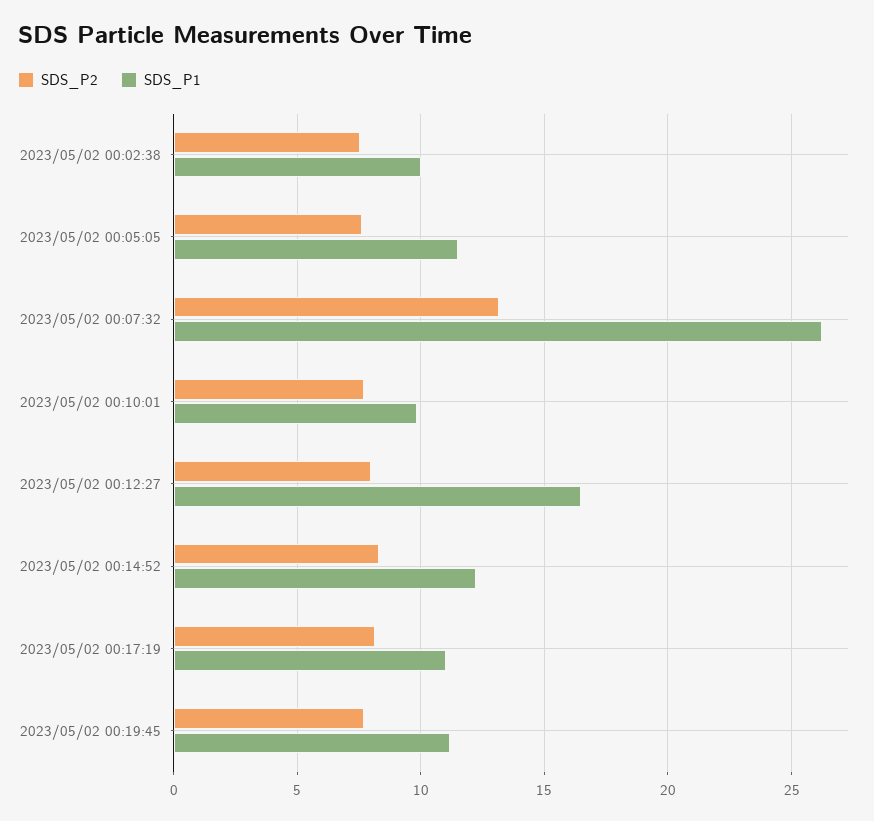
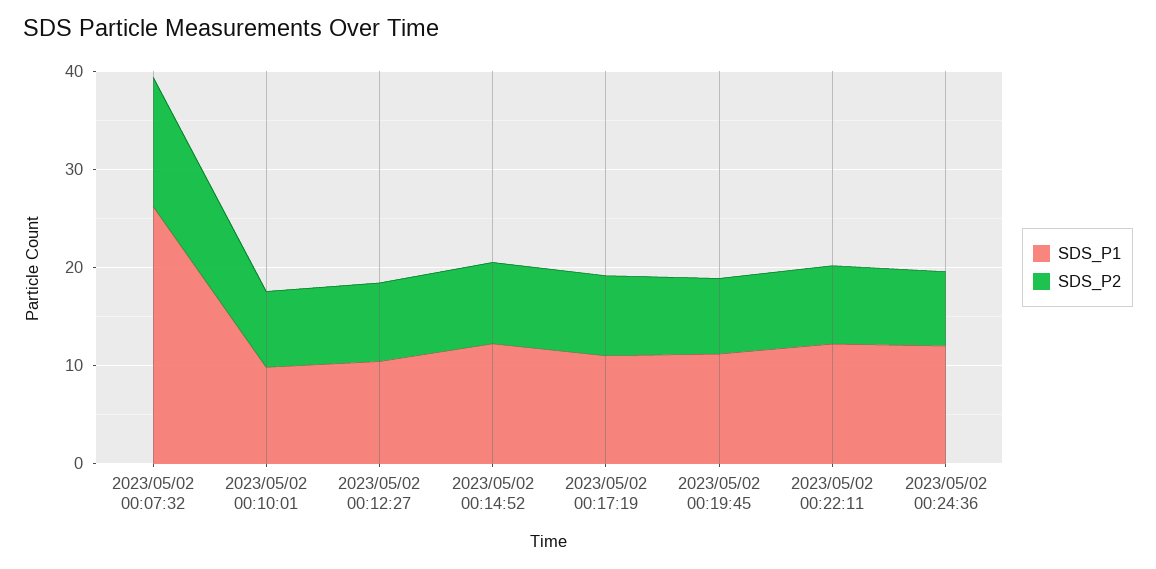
SDS_P2, 2023/05/02 00:02:38: 7.5 -> none
SDS_P1, 2023/05/02 00:02:38: 10 -> none
SDS_P2, 2023/05/02 00:05:05: 7.5 -> none
SDS_P1, 2023/05/02 00:05:05: 11.5 -> none
SDS_P1, 2023/05/02 00:12:27: 16.5 -> 10
SDS_P1, 2023/05/02 00:22:11: none -> 12
SDS_P2, 2023/05/02 00:22:11: none -> 8
SDS_P1, 2023/05/02 00:24:36: none -> 12
SDS_P2, 2023/05/02 00:24:36: none -> 8

